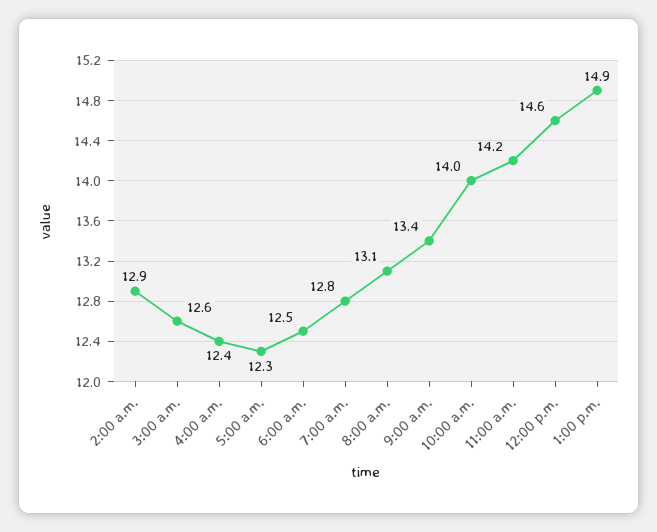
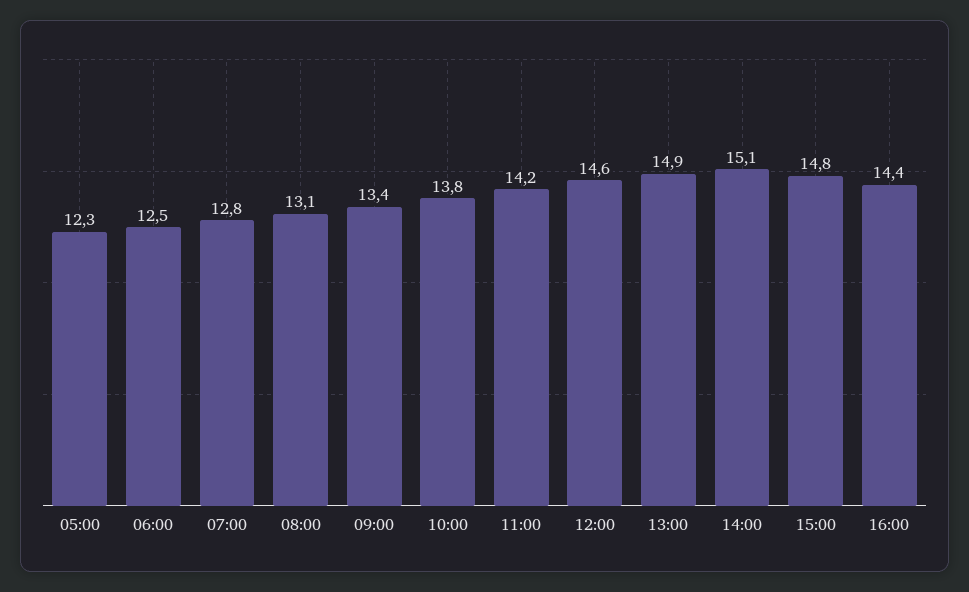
2:00 a.m.: 12.9 -> none
3:00 a.m.: 12.6 -> none
4:00 a.m.: 12.4 -> none
10:00 a.m.: 14 -> 13.8
14:00: none -> 15.1
15:00: none -> 14.8
16:00: none -> 14.4

